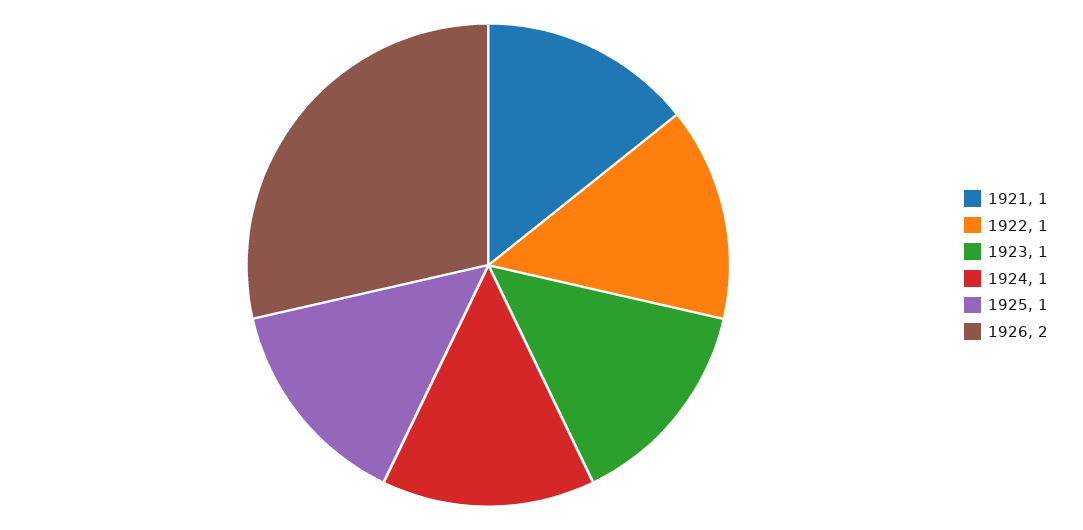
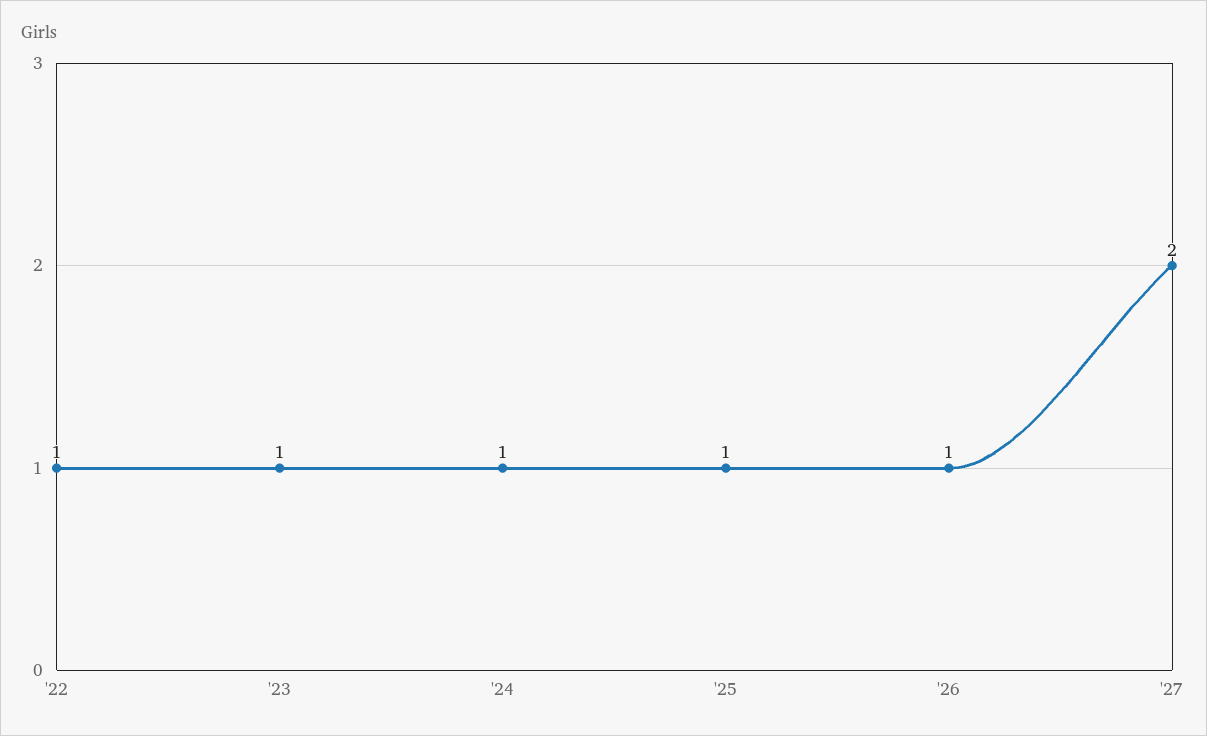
1921: 1 -> none
1926: 2 -> 1
'27: none -> 2

